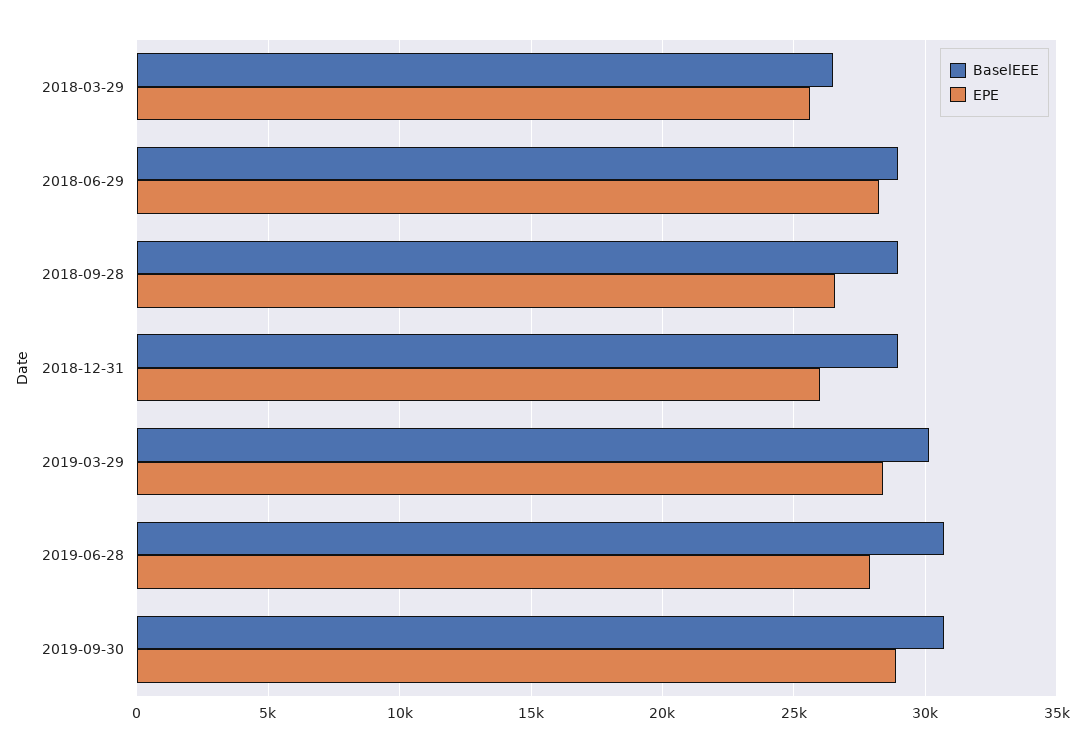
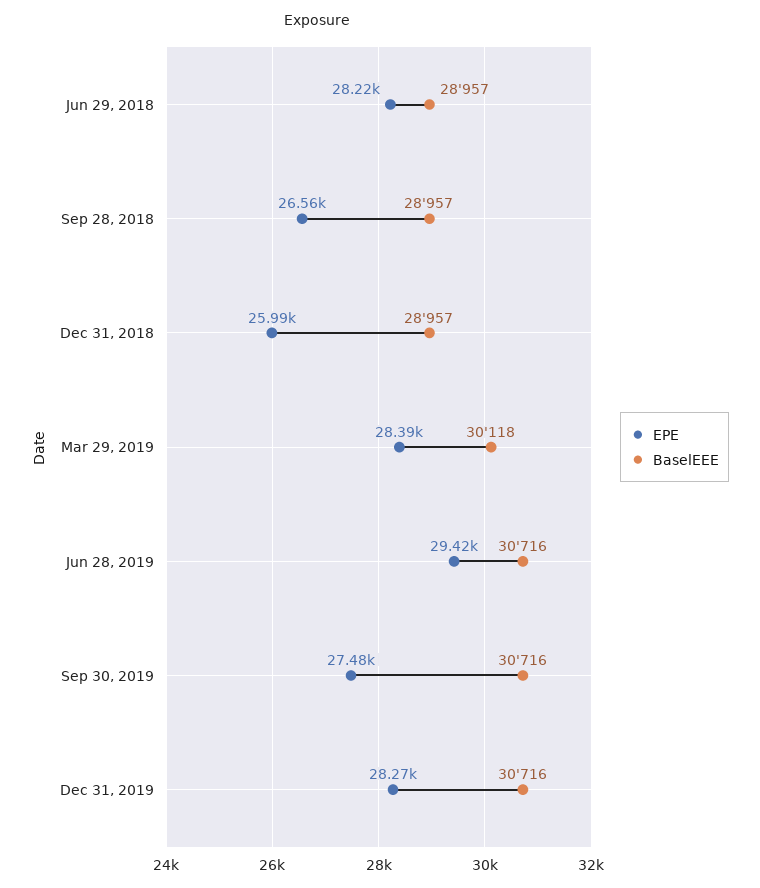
BaselEEE, 2018-03-29: 26500 -> none
EPE, 2018-03-29: 25500 -> none
EPE, 2019-06-28: 28000 -> 29420
EPE, 2019-09-30: 29000 -> 27480
EPE, Dec 31, 2019: none -> 28270
BaselEEE, Dec 31, 2019: none -> 30716

